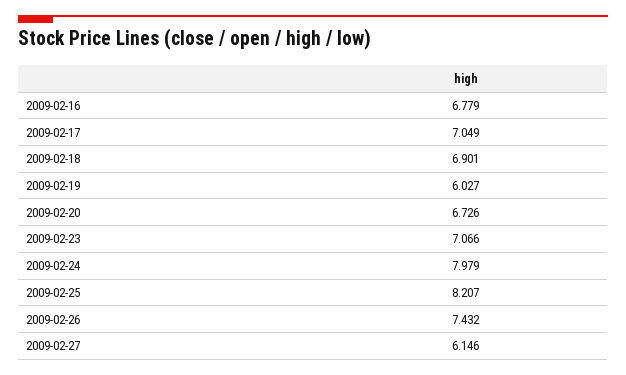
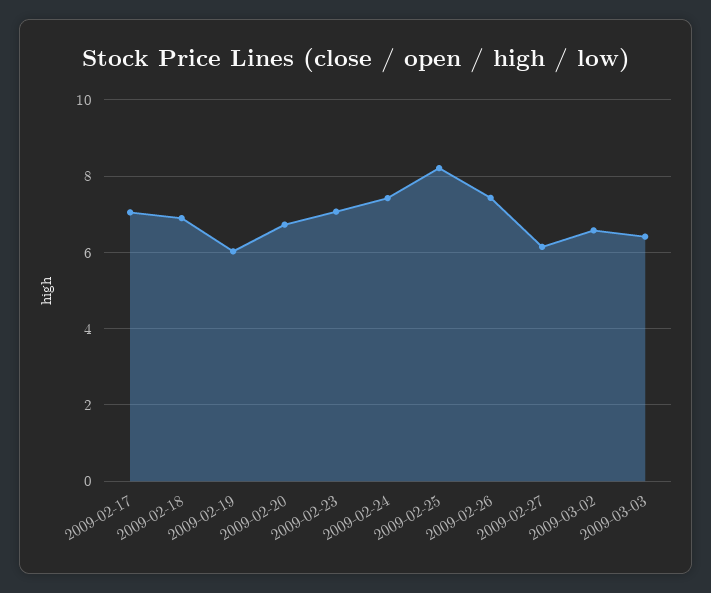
2009-02-16: 6.779 -> none
2009-02-24: 7.979 -> 7.4
2009-03-02: none -> 6.6
2009-03-03: none -> 6.4

